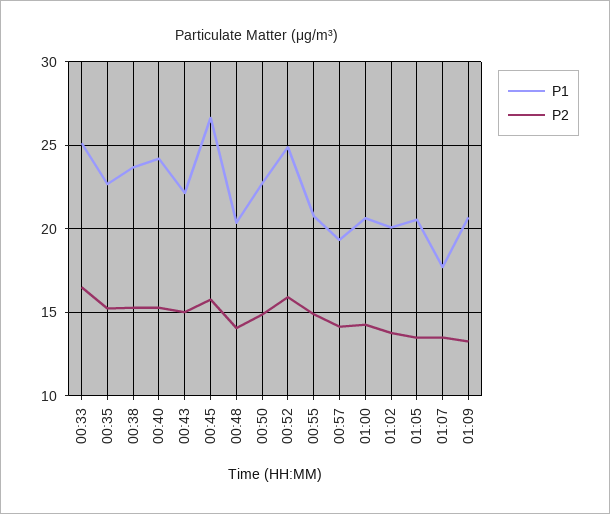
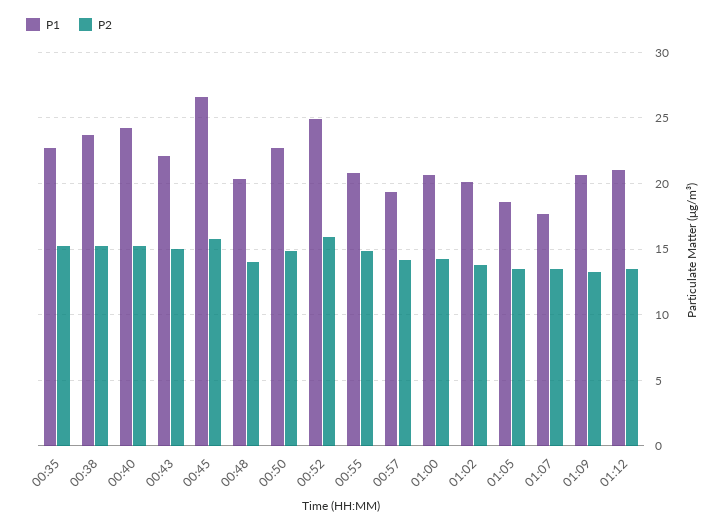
P1, 00:33: 25 -> none
P2, 00:33: 16.5 -> none
P1, 01:05: 20.5 -> 18.5
P1, 01:12: none -> 21
P2, 01:12: none -> 13.5

